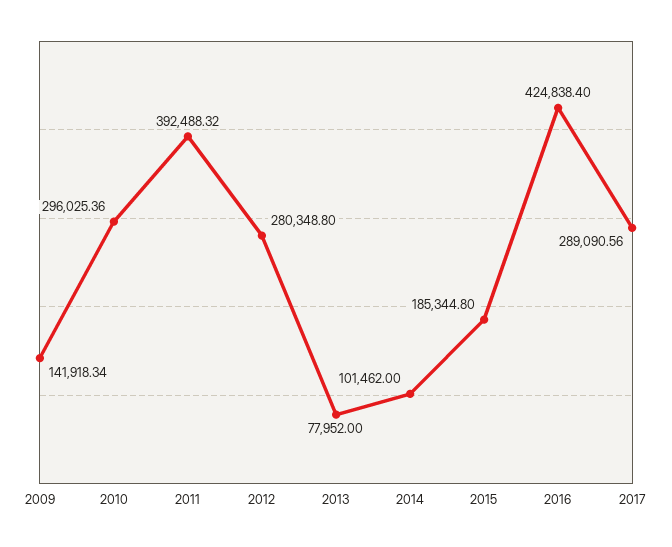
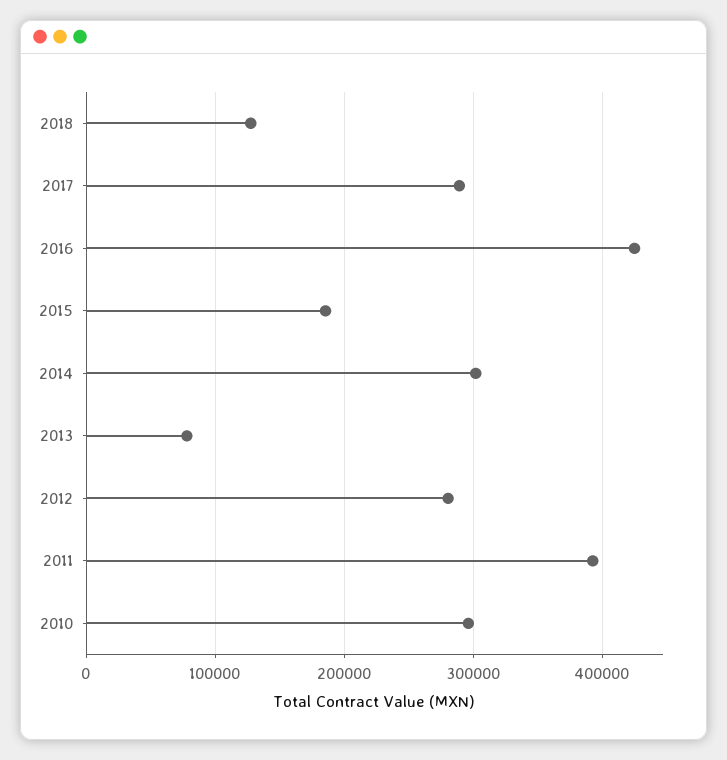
2009: 141918.34 -> none
2014: 101462 -> 300000
2018: none -> 130000

